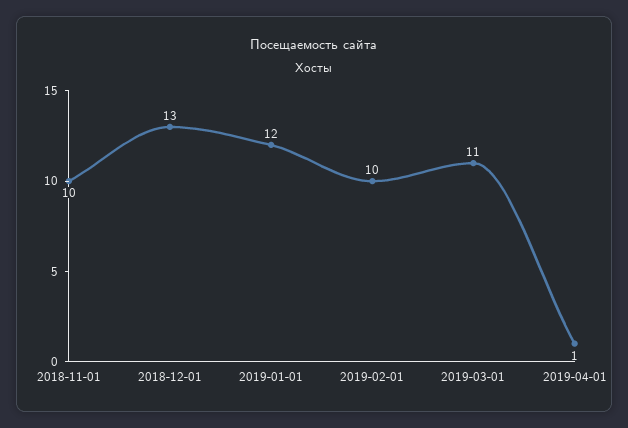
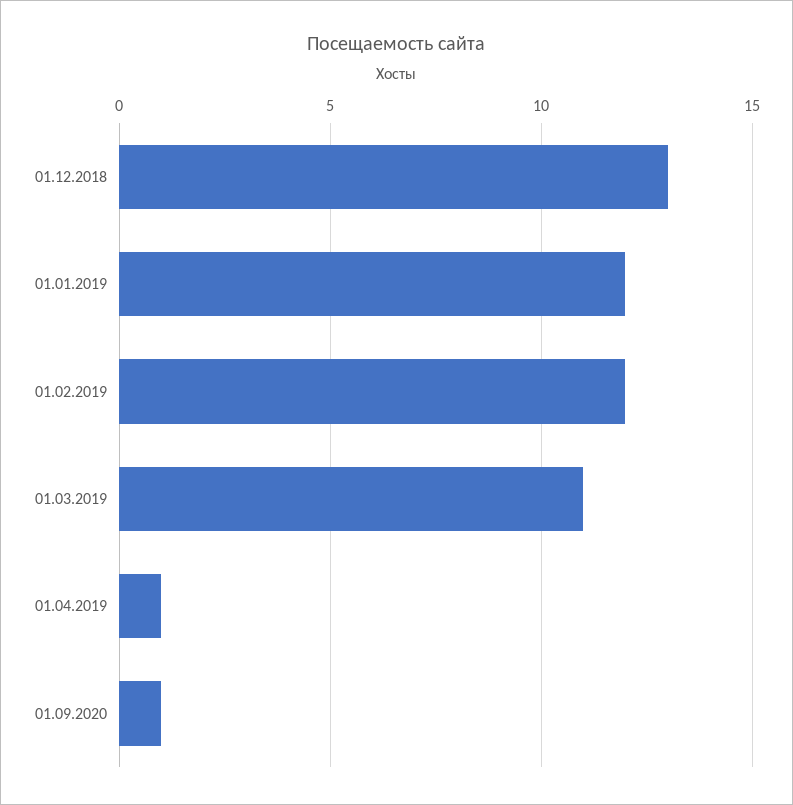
2018-11-01: 10 -> none
2019-02-01: 10 -> 12
01.09.2020: none -> 1

